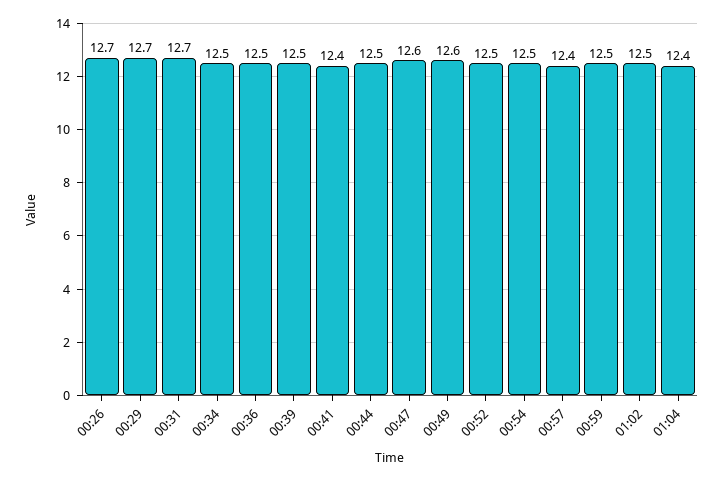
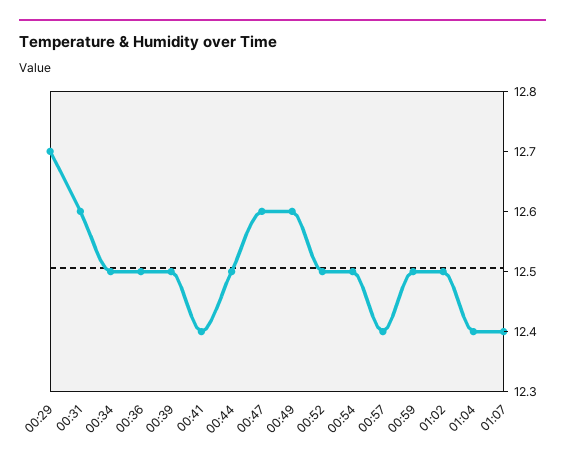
00:26: 12.7 -> none
00:31: 12.7 -> 12.6
01:07: none -> 12.4

